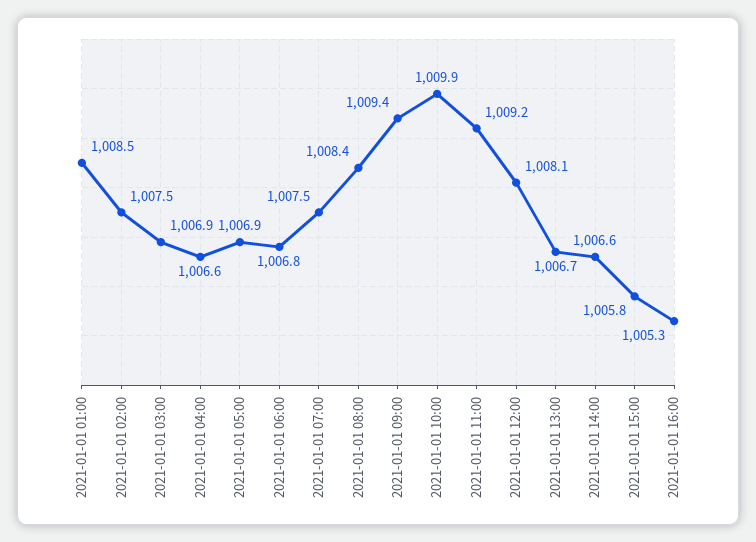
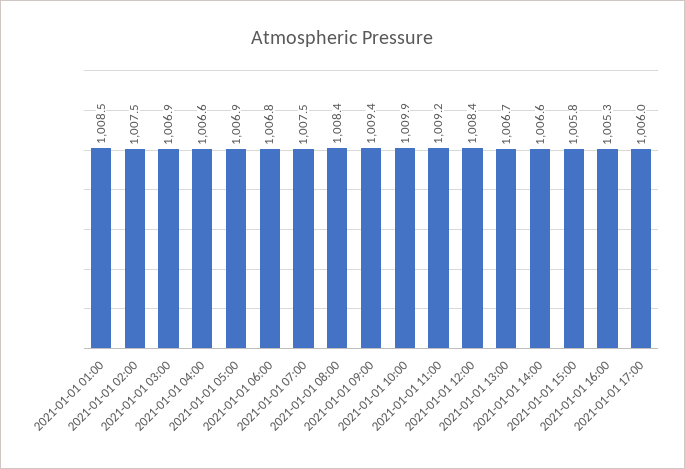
2021-01-01 12:00: 1008.1 -> 1008.4
2021-01-01 17:00: none -> 1006

